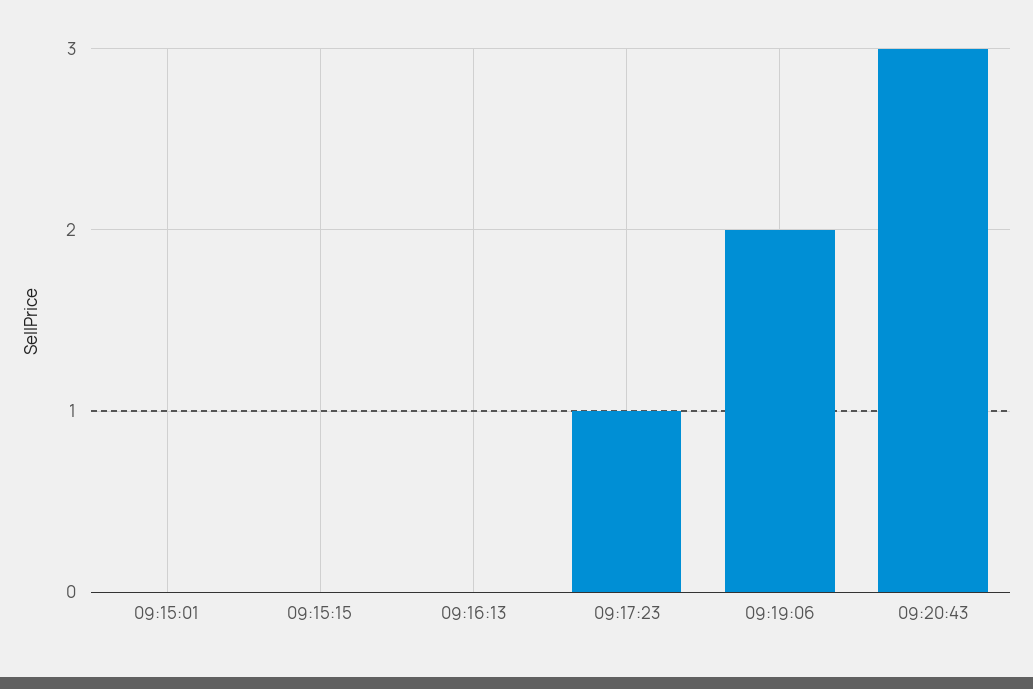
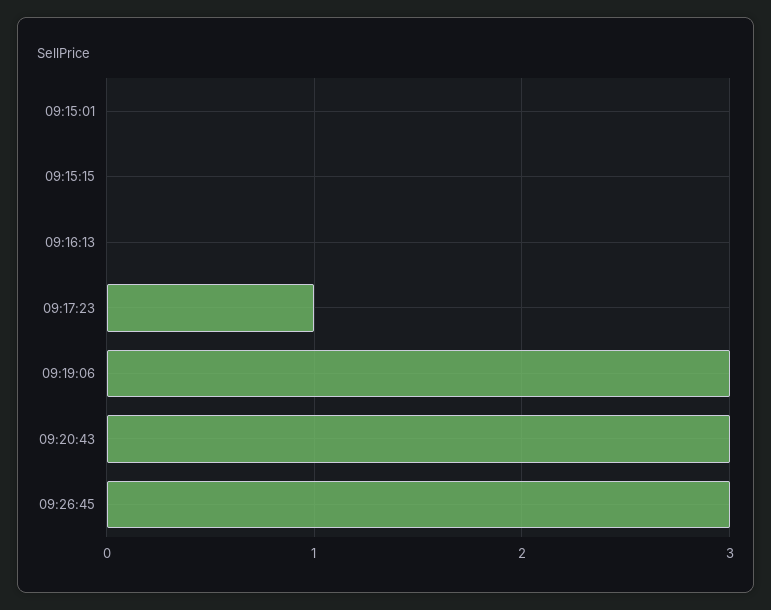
09:19:06: 2 -> 3
09:26:45: none -> 3

